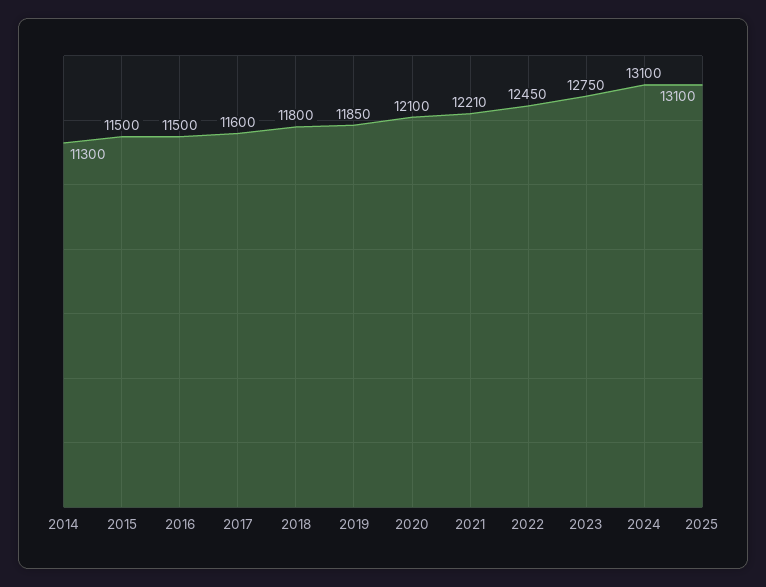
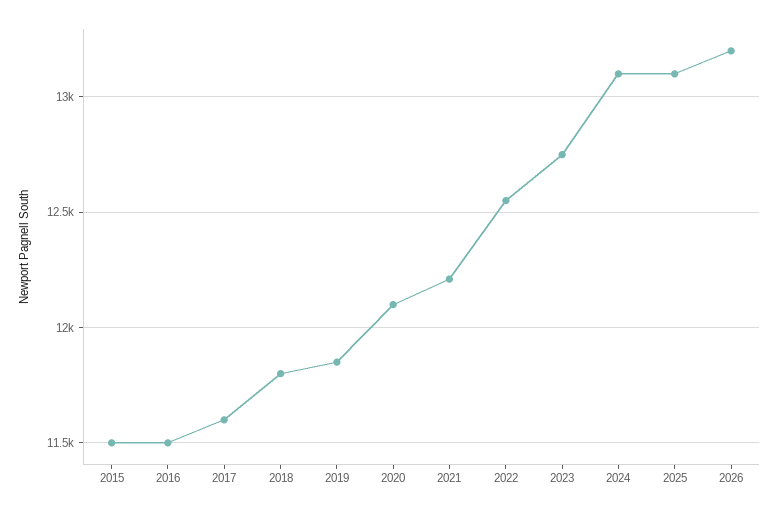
2014: 11300 -> none
2022: 12450 -> 12550
2026: none -> 13200

